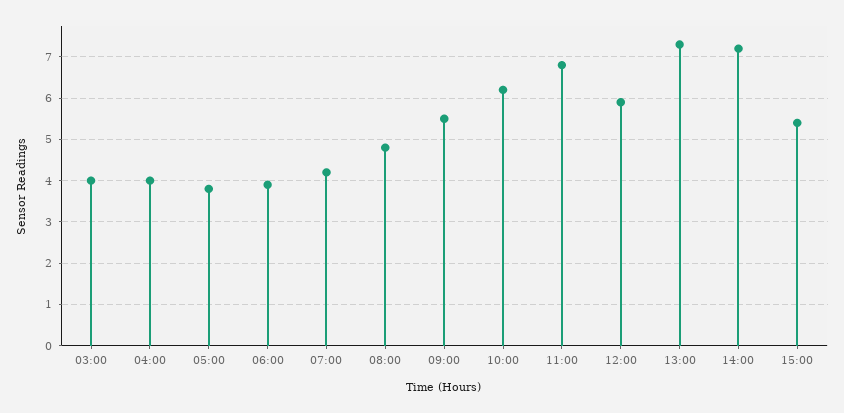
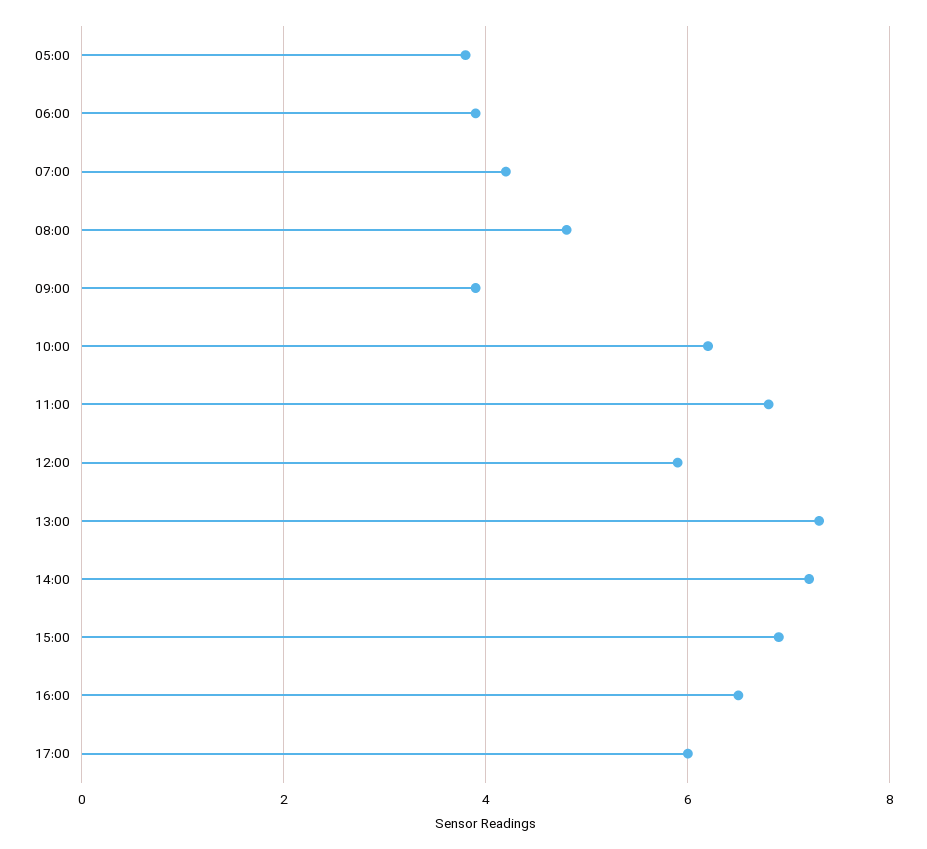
03:00: 4 -> none
04:00: 4 -> none
09:00: 5.5 -> 4
15:00: 5.5 -> 7
16:00: none -> 6.5
17:00: none -> 6

